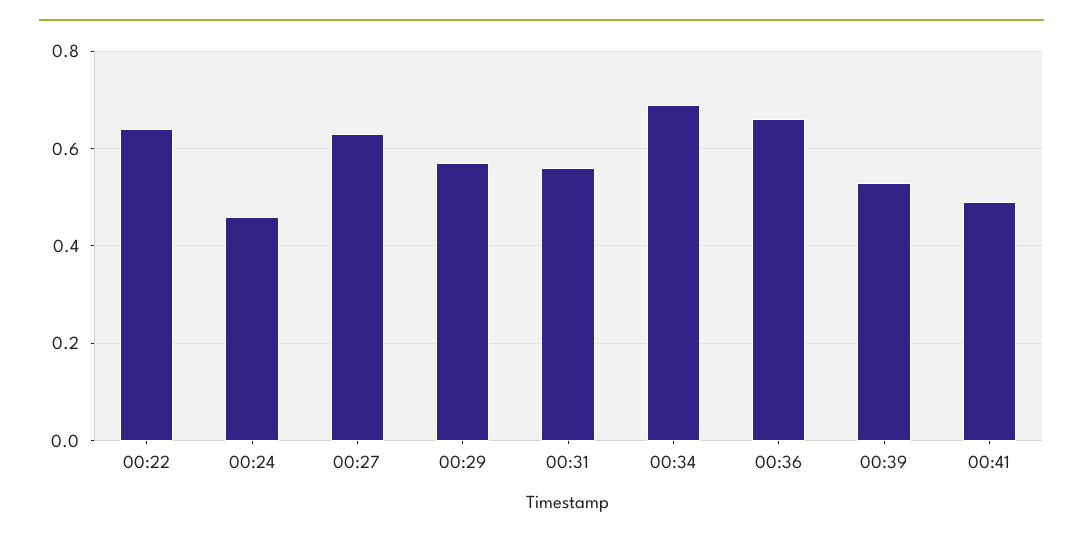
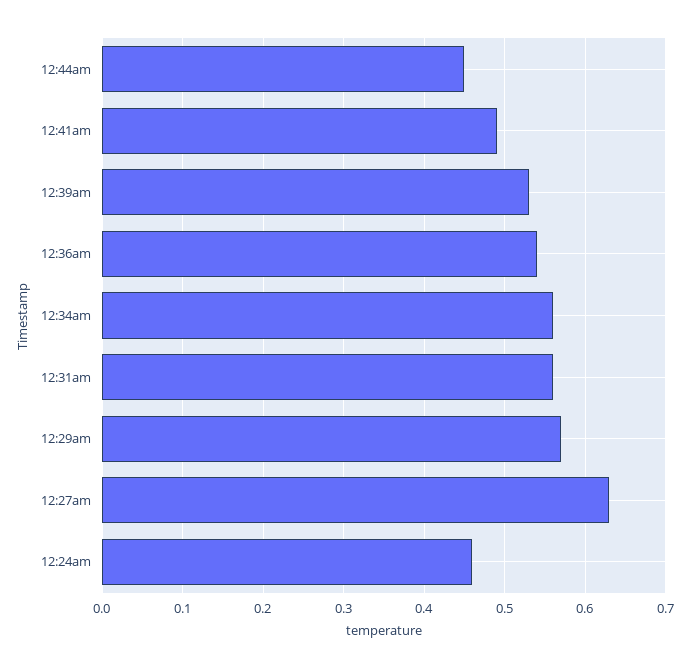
00:22: 0.65 -> none
00:34: 0.7 -> 0.56
00:36: 0.65 -> 0.54
12:44am: none -> 0.45

